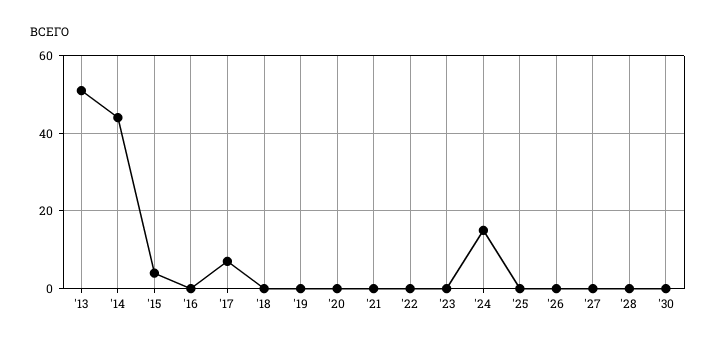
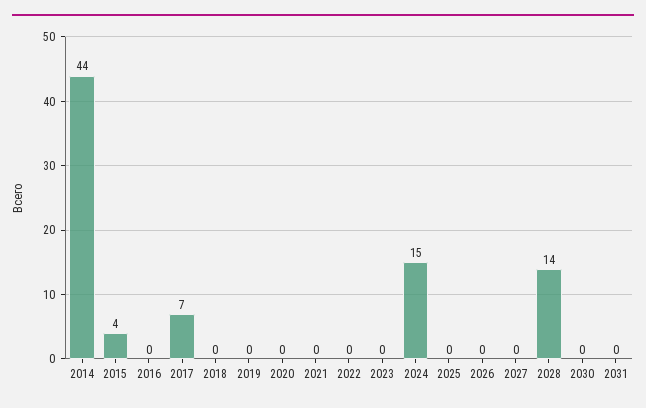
'13: 50 -> none
'28: 0 -> 14
2031: none -> 0

